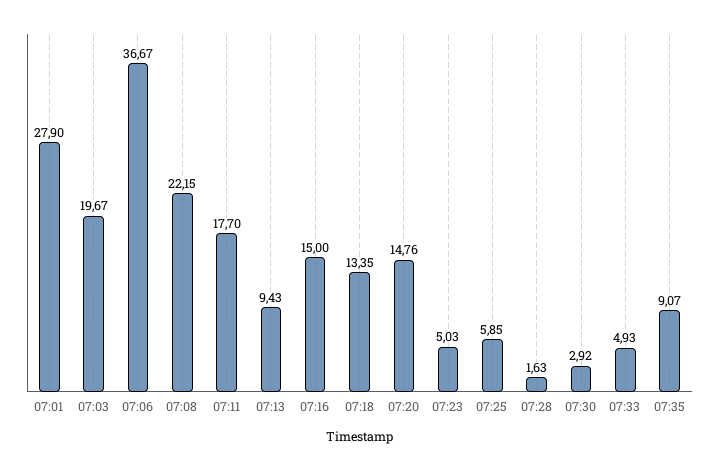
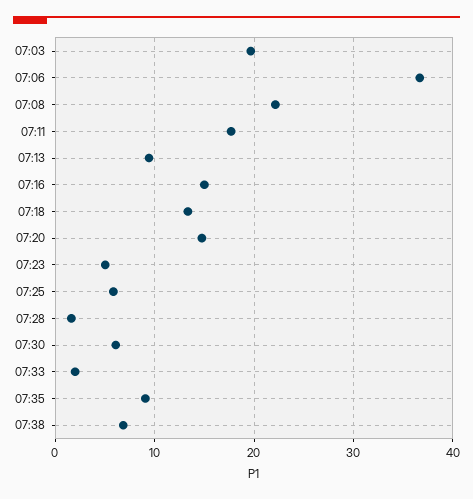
07:01: 27.9 -> none
07:30: 2.92 -> 6
07:33: 4.93 -> 2
07:38: none -> 7

